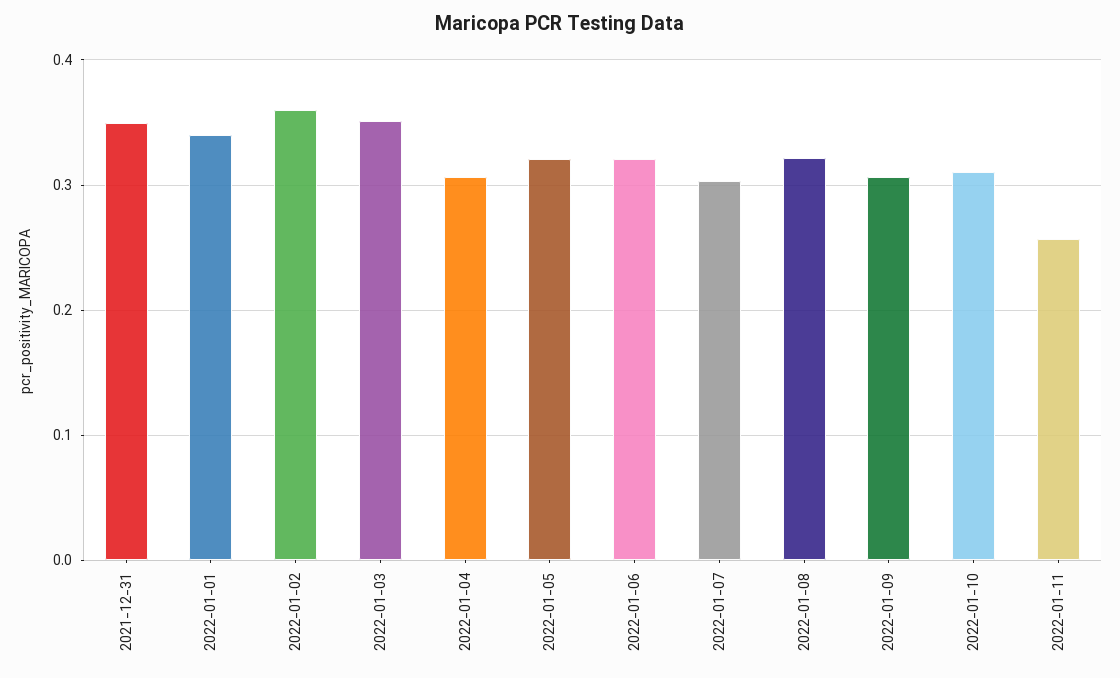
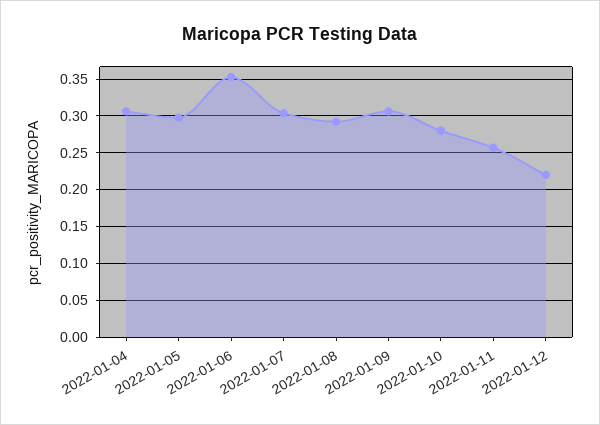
2021-12-31: 0.35 -> none
2022-01-01: 0.34 -> none
2022-01-02: 0.36 -> none
2022-01-03: 0.35 -> none
2022-01-05: 0.32 -> 0.3
2022-01-06: 0.32 -> 0.35
2022-01-08: 0.32 -> 0.29
2022-01-10: 0.31 -> 0.28
2022-01-12: none -> 0.22

